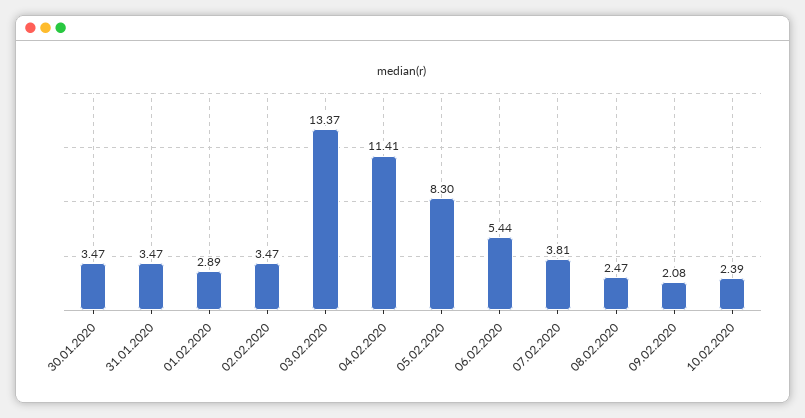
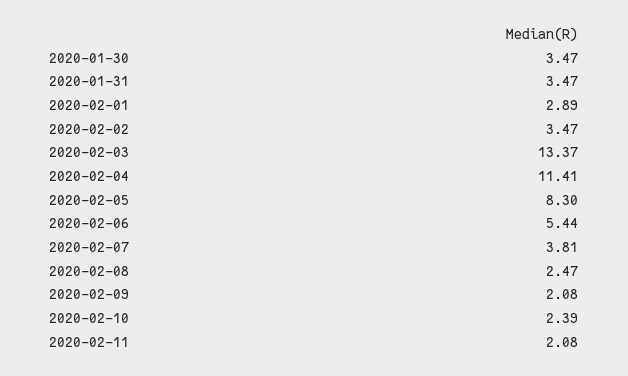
2020-02-11: none -> 2.08

